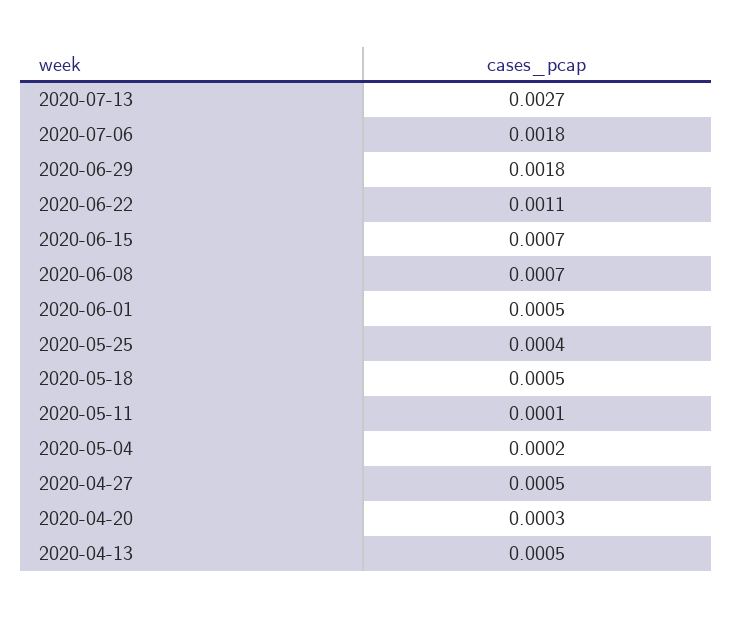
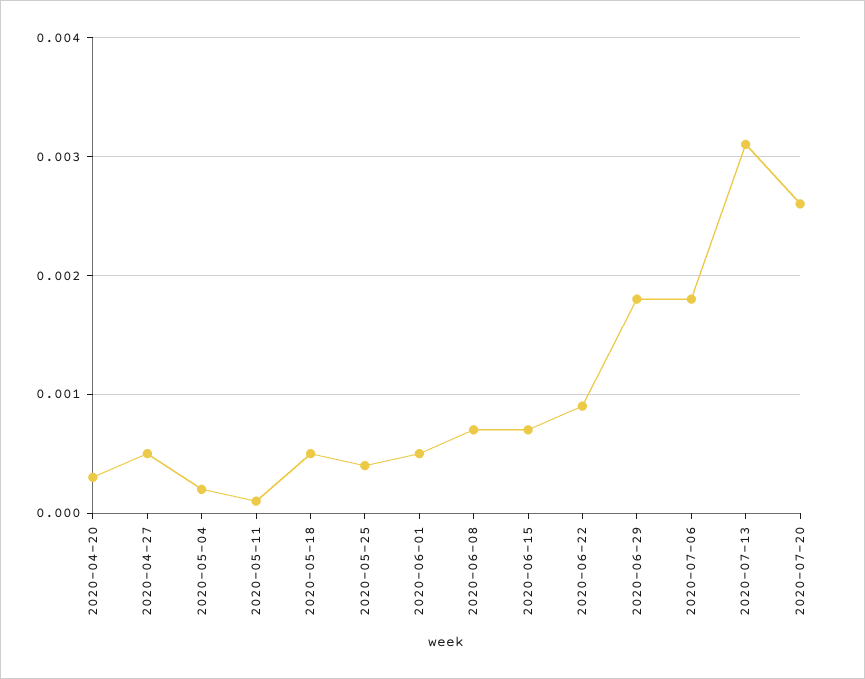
2020-07-13: 0.0027 -> 0.0031
2020-06-22: 0.0011 -> 0.0009
2020-04-13: 0.0005 -> none
2020-07-20: none -> 0.0026

